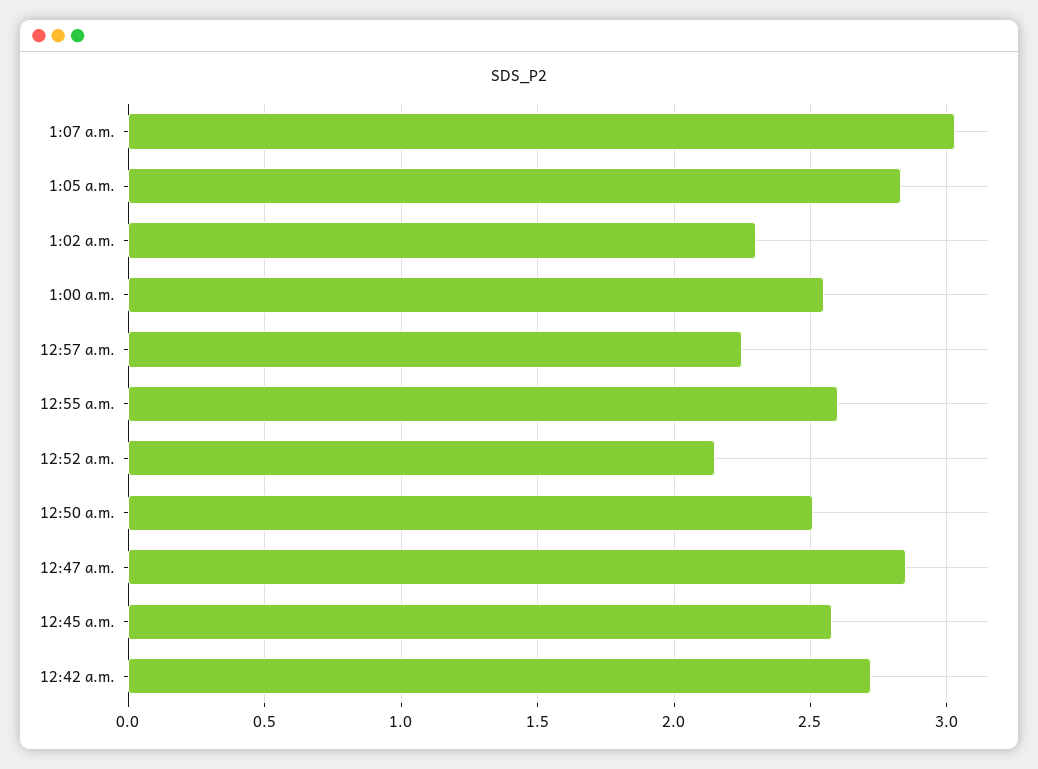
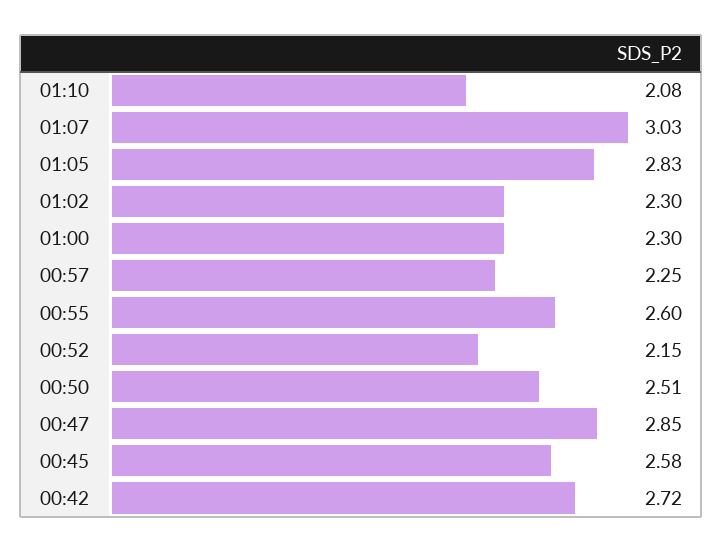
1:00 a.m.: 2.55 -> 2.3
01:10: none -> 2.08

